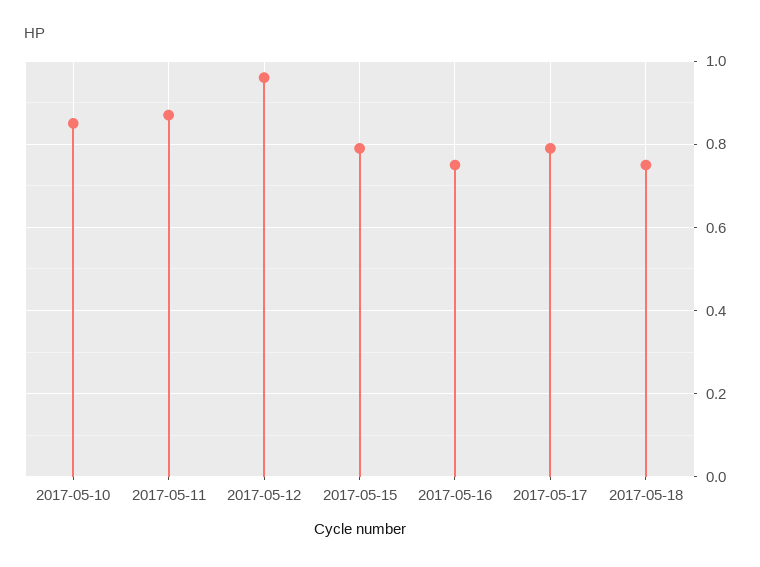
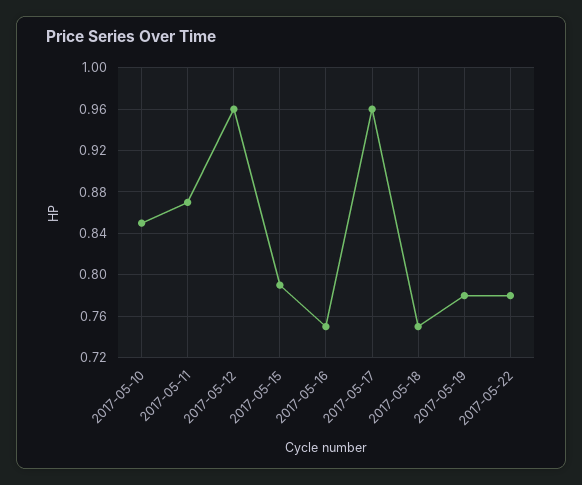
2017-05-17: 0.8 -> 0.96
2017-05-19: none -> 0.78
2017-05-22: none -> 0.78

